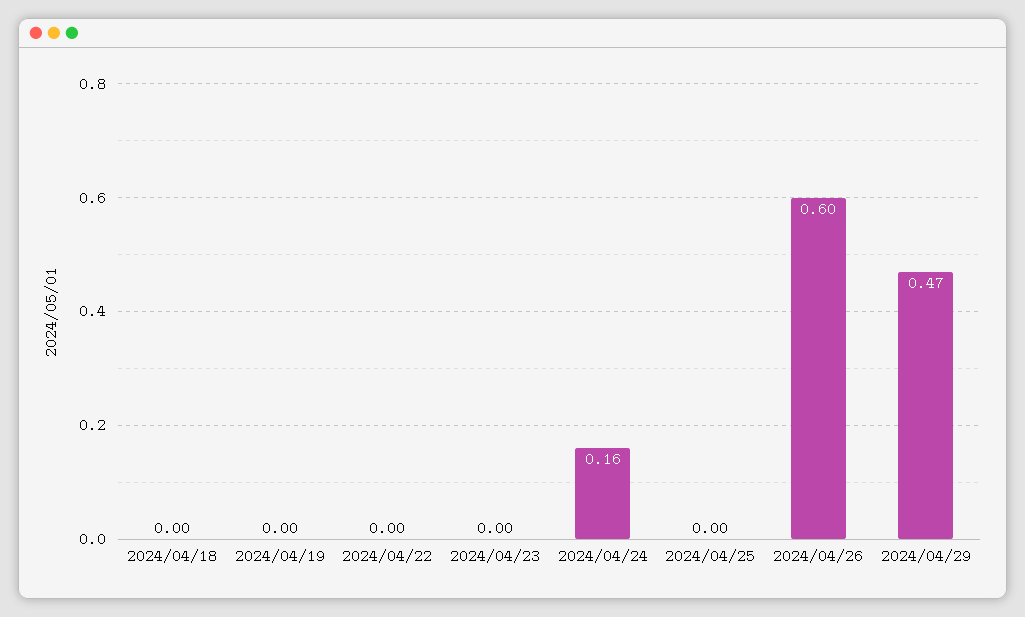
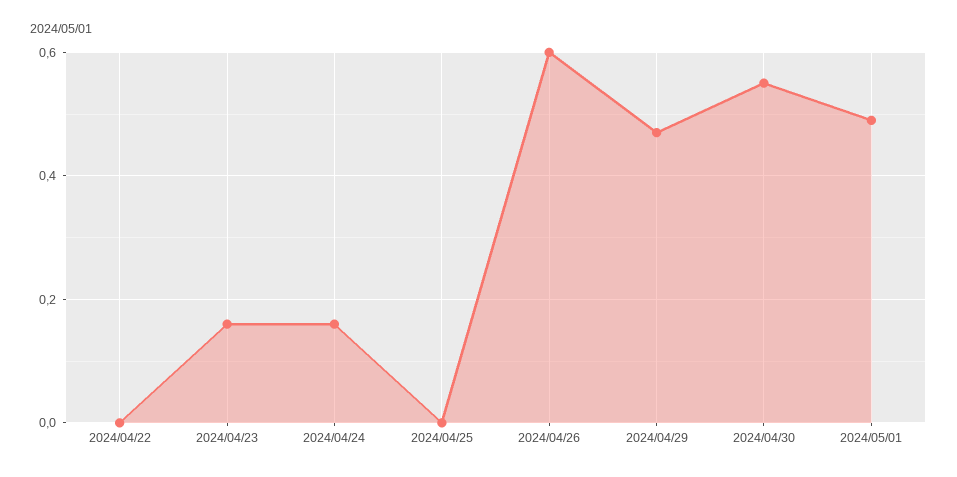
2024/04/18: 0 -> none
2024/04/19: 0 -> none
2024/04/23: 0 -> 0.15
2024/04/30: none -> 0.55
2024/05/01: none -> 0.5

